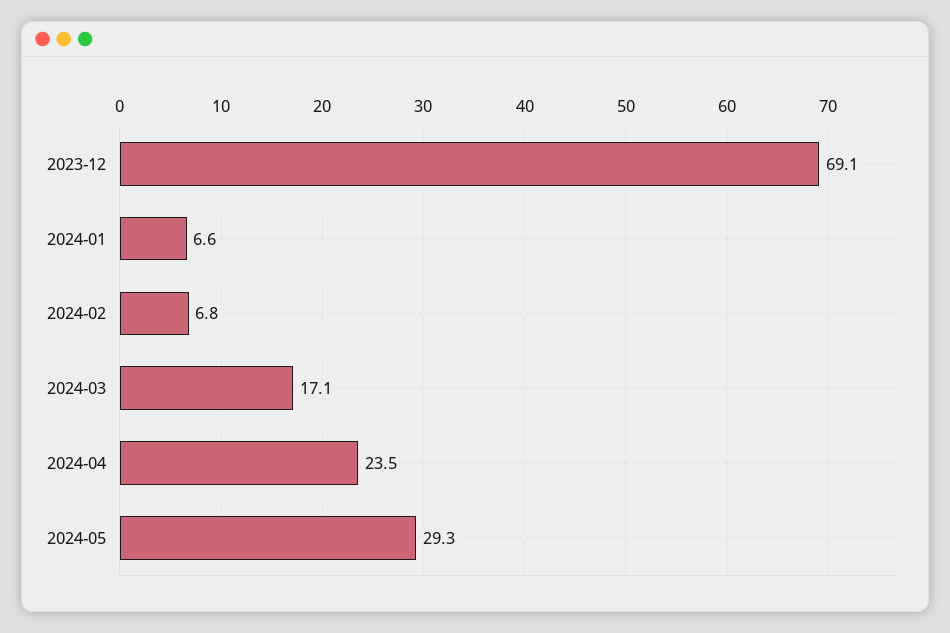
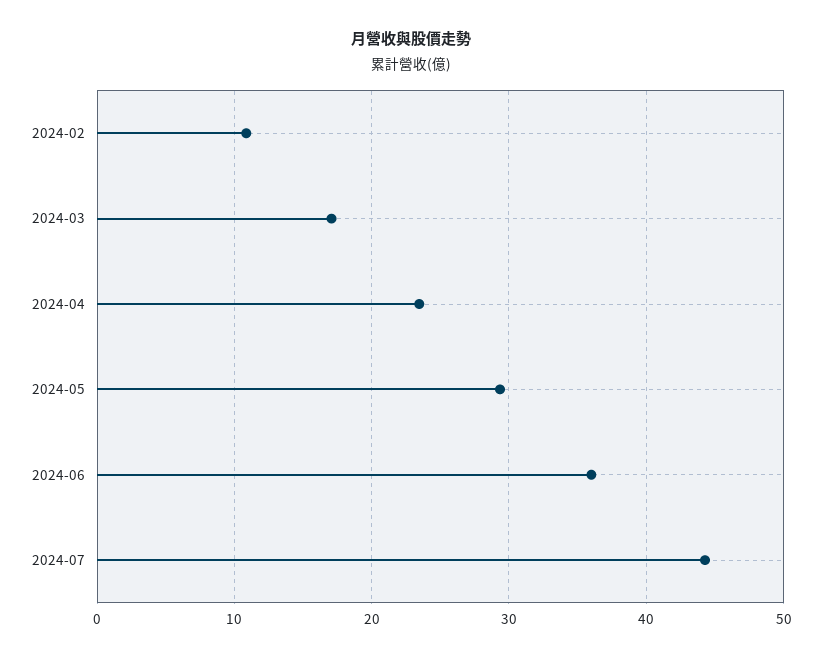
2023-12: 69.1 -> none
2024-01: 6.6 -> none
2024-02: 6.8 -> 11
2024-06: none -> 36
2024-07: none -> 44

